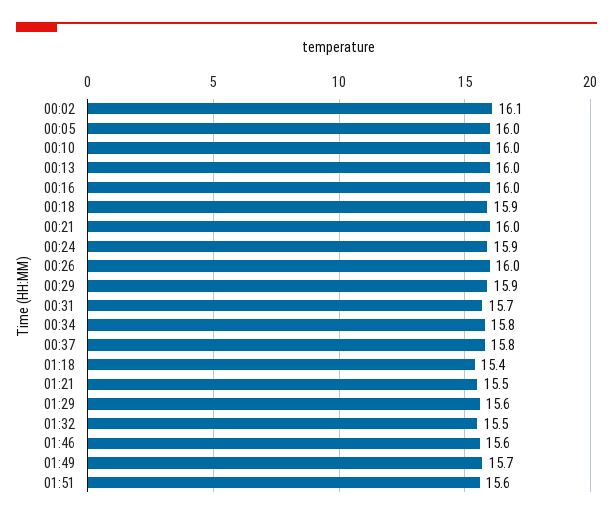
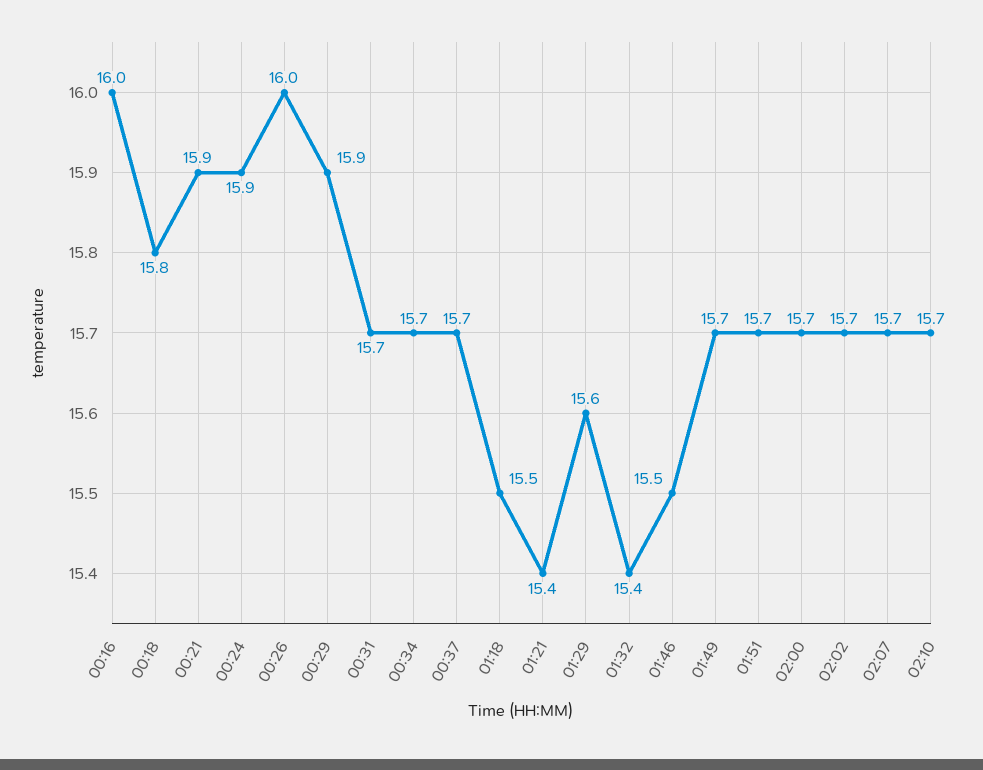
00:02: 16.1 -> none
00:05: 16 -> none
00:10: 16 -> none
00:13: 16 -> none
00:18: 15.9 -> 15.8
00:21: 16 -> 15.9
00:34: 15.8 -> 15.7
00:37: 15.8 -> 15.7
01:18: 15.4 -> 15.5
01:21: 15.5 -> 15.4
01:32: 15.5 -> 15.4
01:46: 15.6 -> 15.5
01:51: 15.6 -> 15.7
02:00: none -> 15.7
02:02: none -> 15.7
02:07: none -> 15.7
02:10: none -> 15.7

